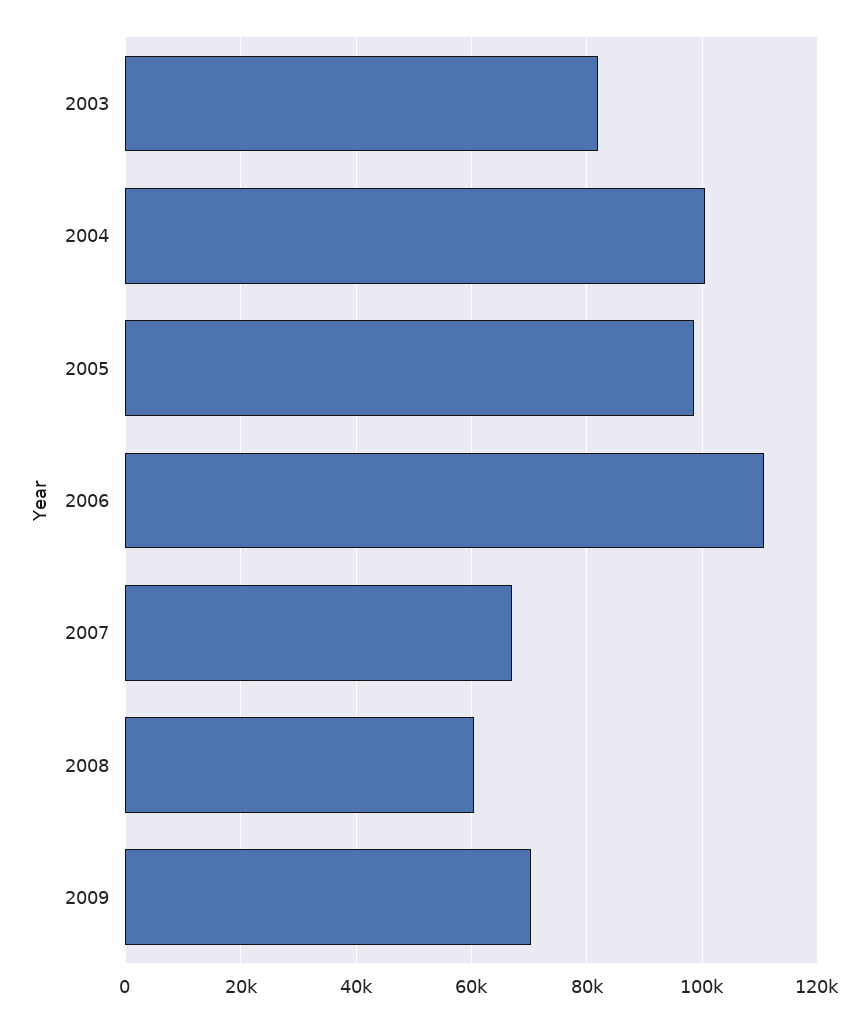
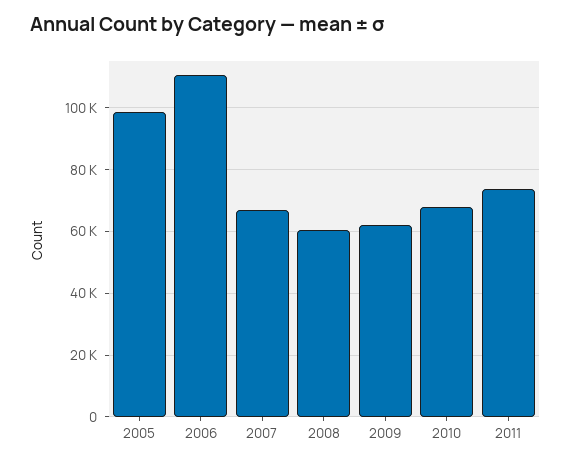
2003: 82000 -> none
2004: 100000 -> none
2009: 70000 -> 62000
2010: none -> 68000
2011: none -> 74000

